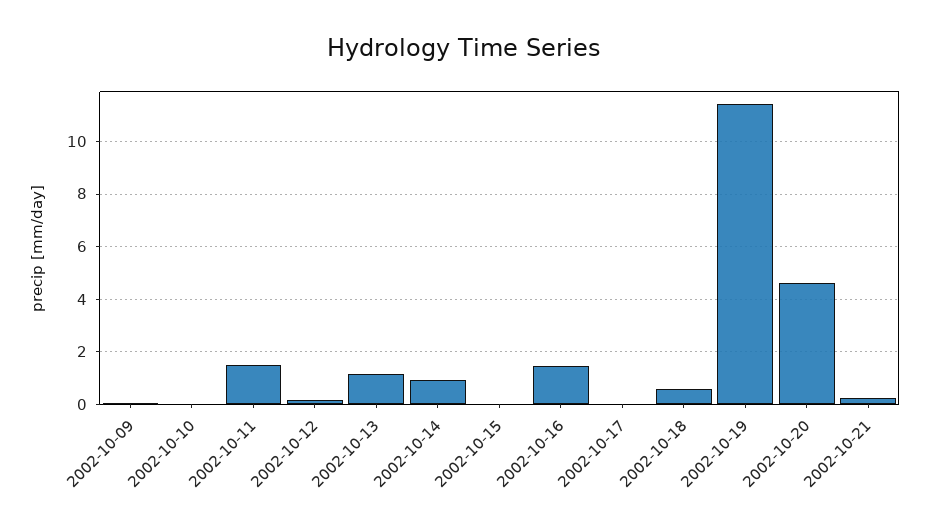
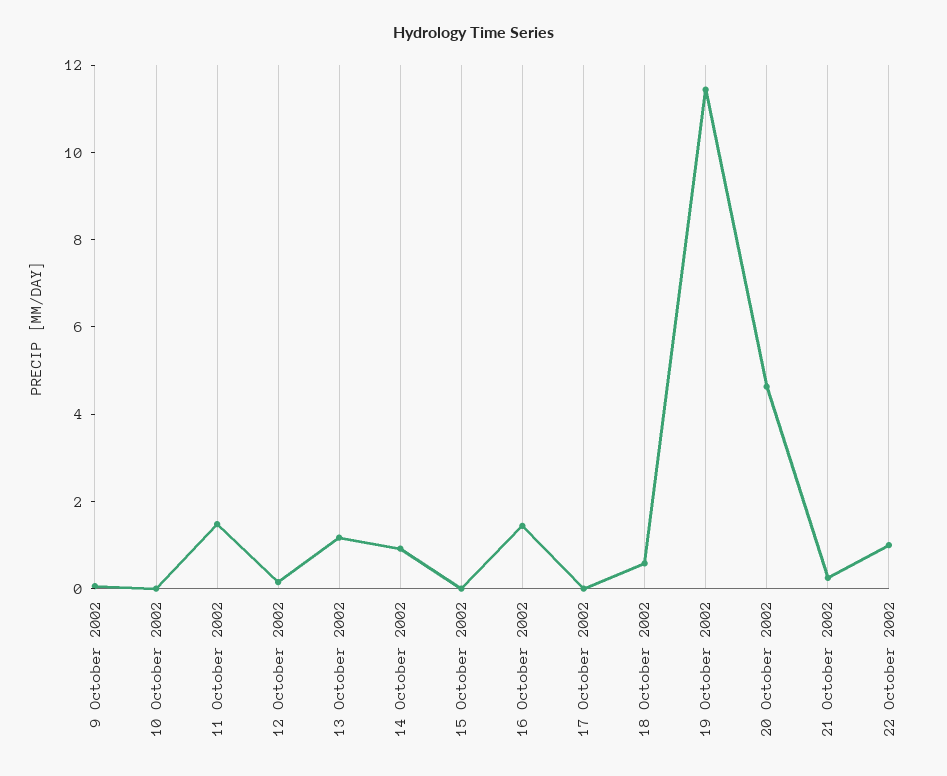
22 October 2002: none -> 1

